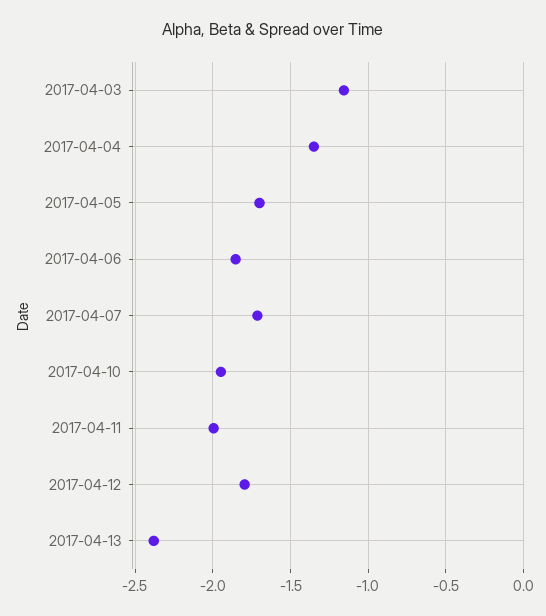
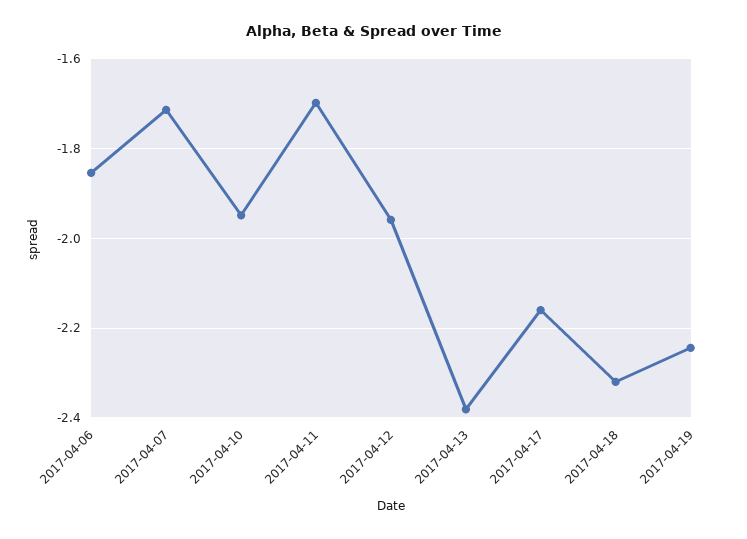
2017-04-03: -1.15 -> none
2017-04-04: -1.35 -> none
2017-04-05: -1.7 -> none
2017-04-11: -2 -> -1.7
2017-04-12: -1.8 -> -1.96
2017-04-17: none -> -2.16
2017-04-18: none -> -2.32
2017-04-19: none -> -2.24

